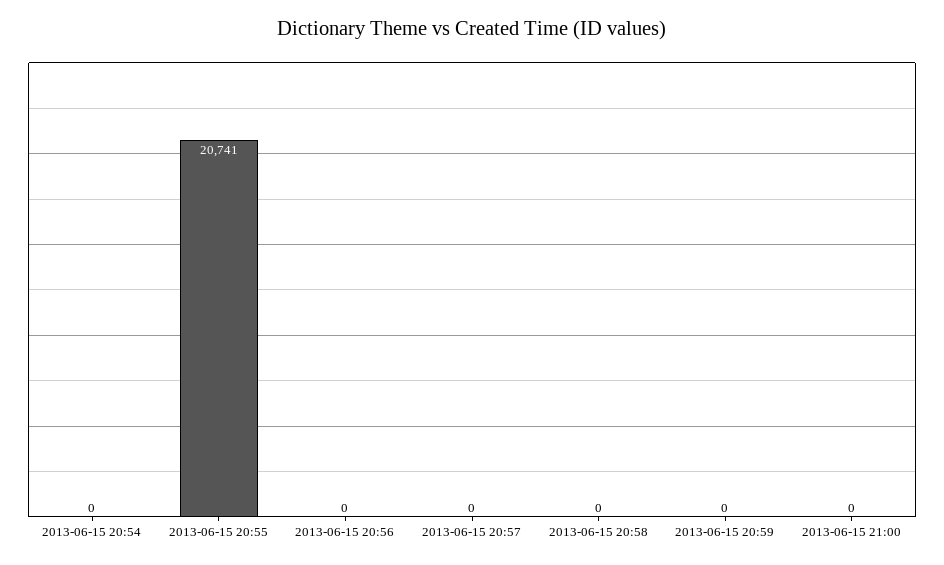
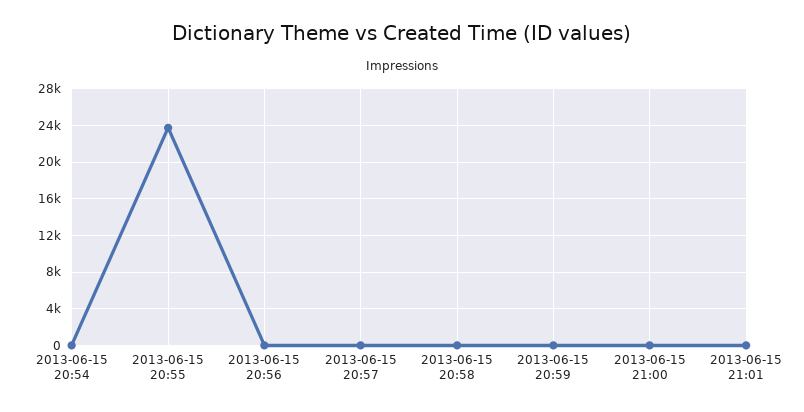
2013-06-15 20:55: 20741 -> 24000
2013-06-15 21:01: none -> 0

